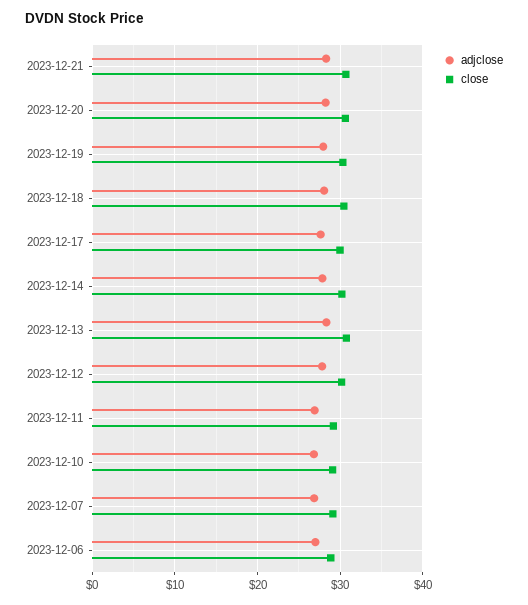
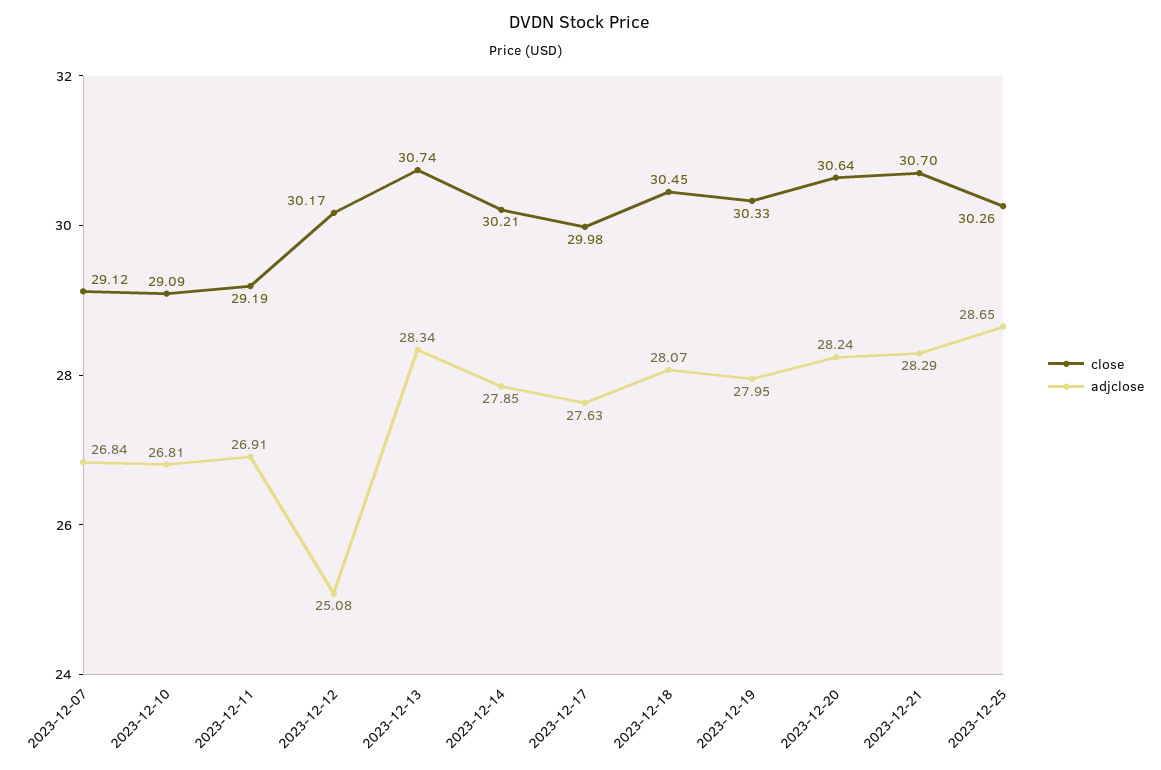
adjclose, 2023-12-12: 28 -> 25.08
adjclose, 2023-12-06: 27 -> none
close, 2023-12-06: 29 -> none
close, 2023-12-25: none -> 30.26
adjclose, 2023-12-25: none -> 28.65

